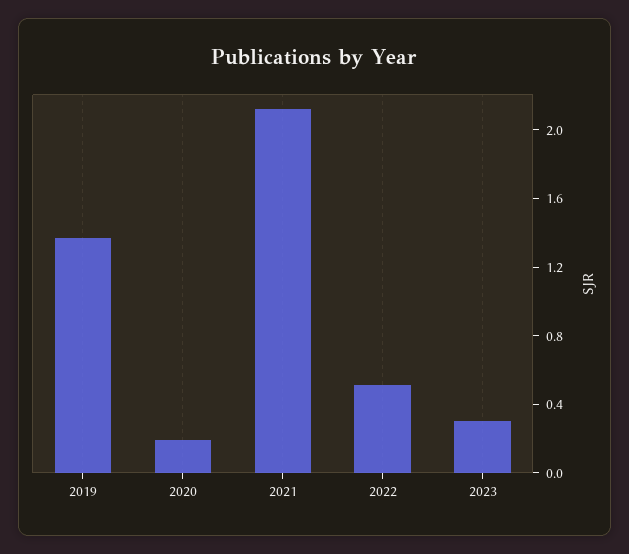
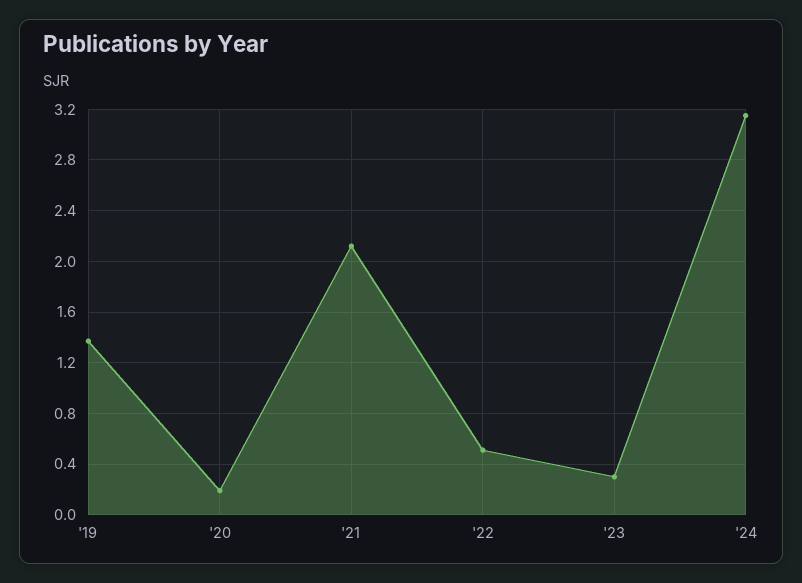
'24: none -> 3.15

